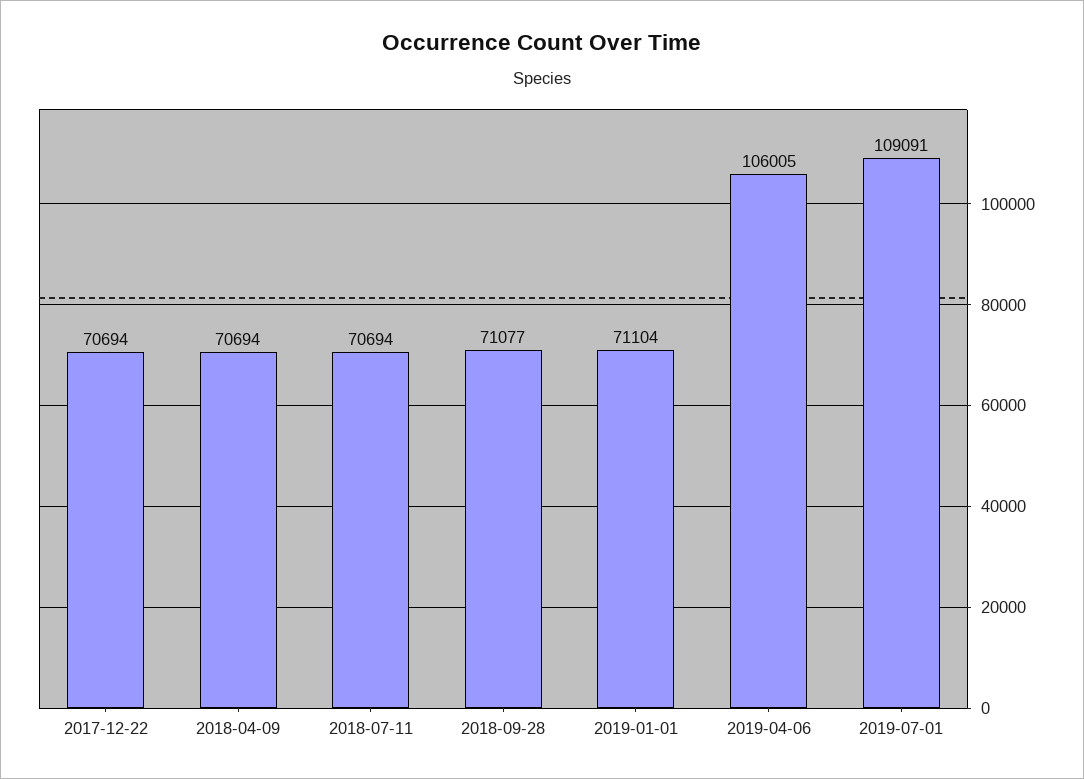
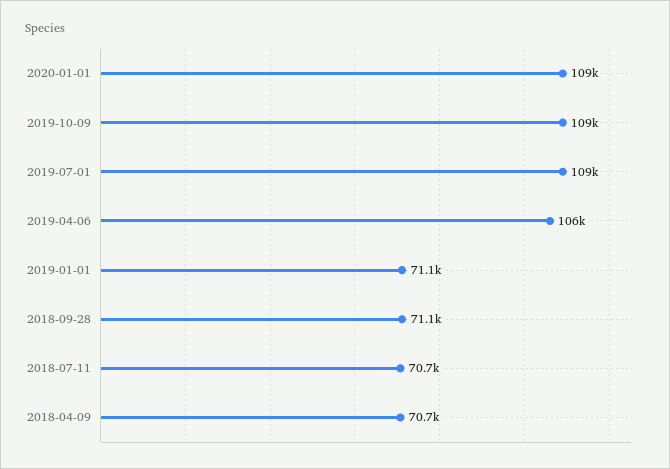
2017-12-22: 70694 -> none
2020-01-01: none -> 109000
2019-10-09: none -> 109000

